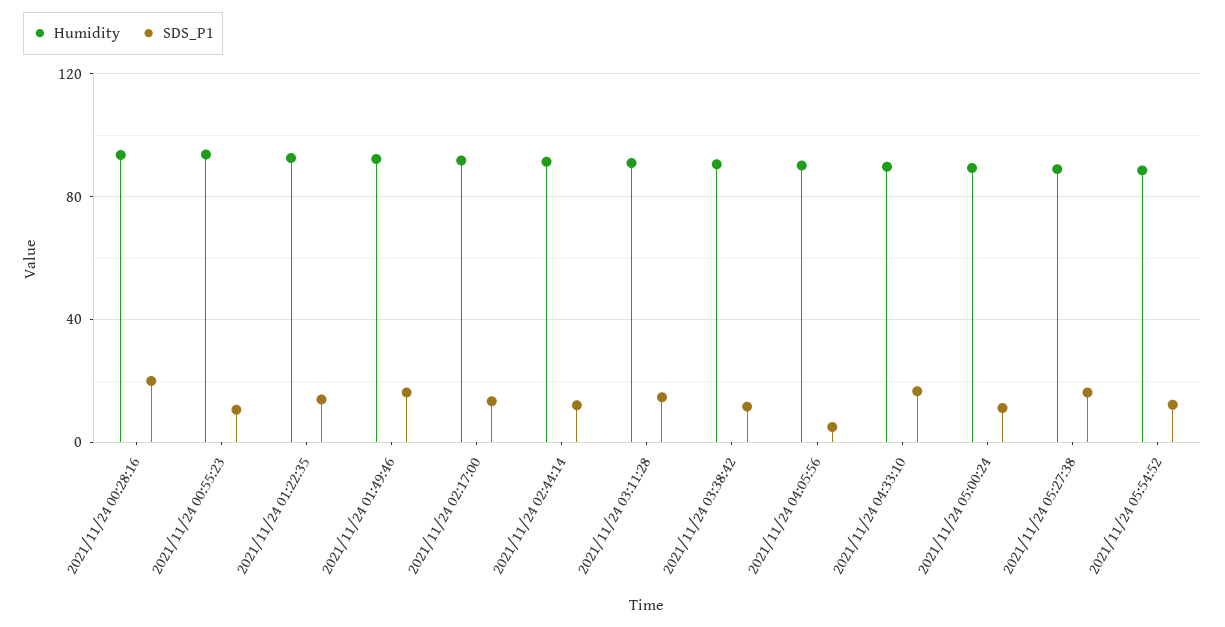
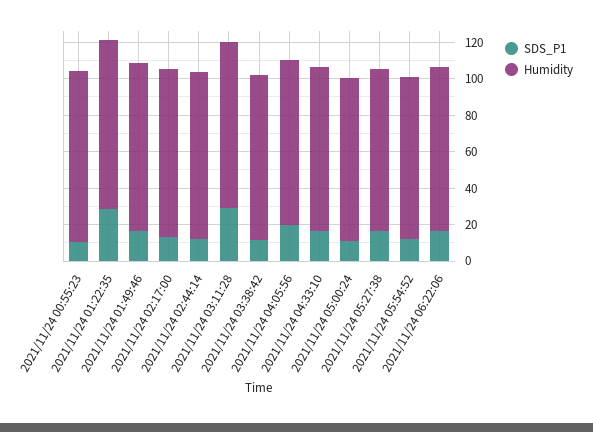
Humidity, 2021/11/24 00:28:16: 95 -> none
SDS_P1, 2021/11/24 00:28:16: 20 -> none
SDS_P1, 2021/11/24 01:22:35: 15 -> 30
SDS_P1, 2021/11/24 03:11:28: 15 -> 30
SDS_P1, 2021/11/24 04:05:56: 5 -> 20
SDS_P1, 2021/11/24 06:22:06: none -> 15
Humidity, 2021/11/24 06:22:06: none -> 90

